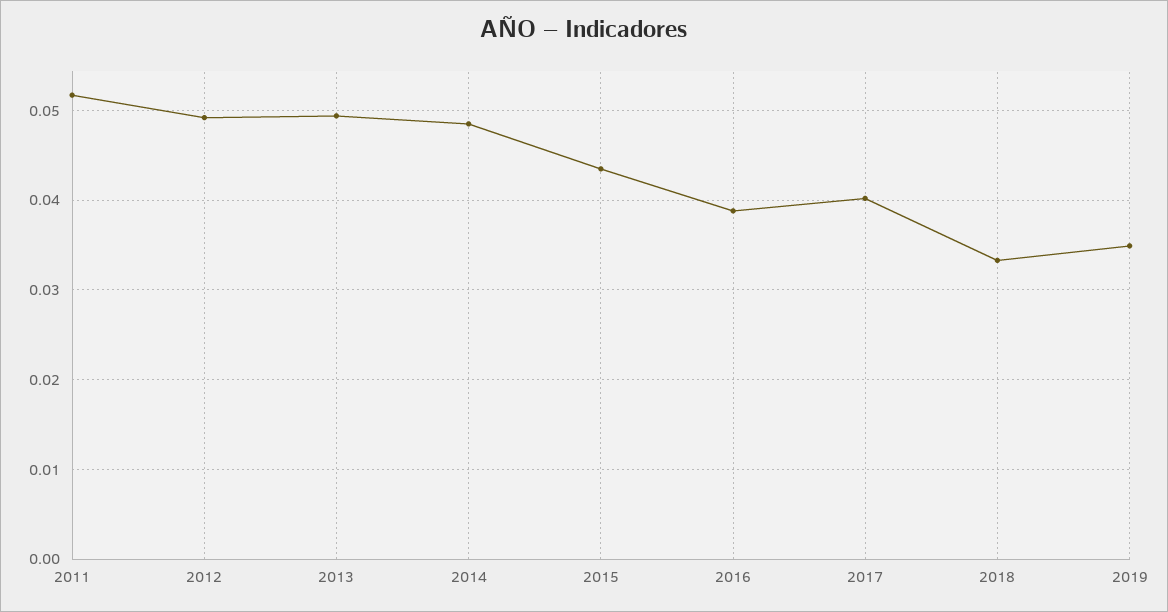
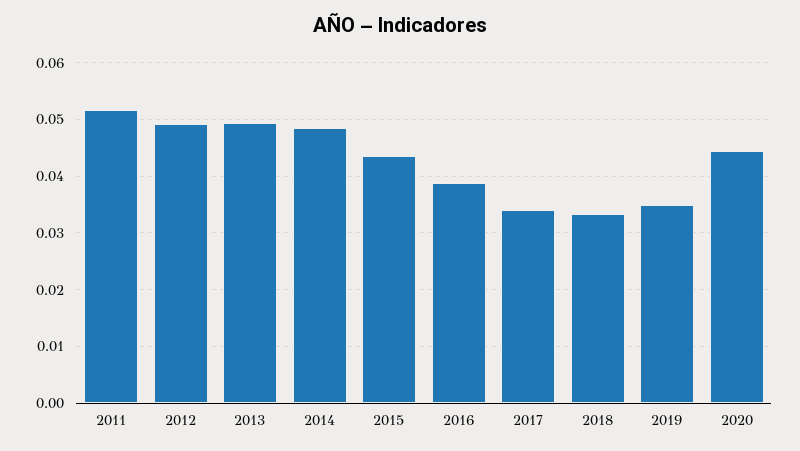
2017: 0.04 -> 0.034
2020: none -> 0.044

